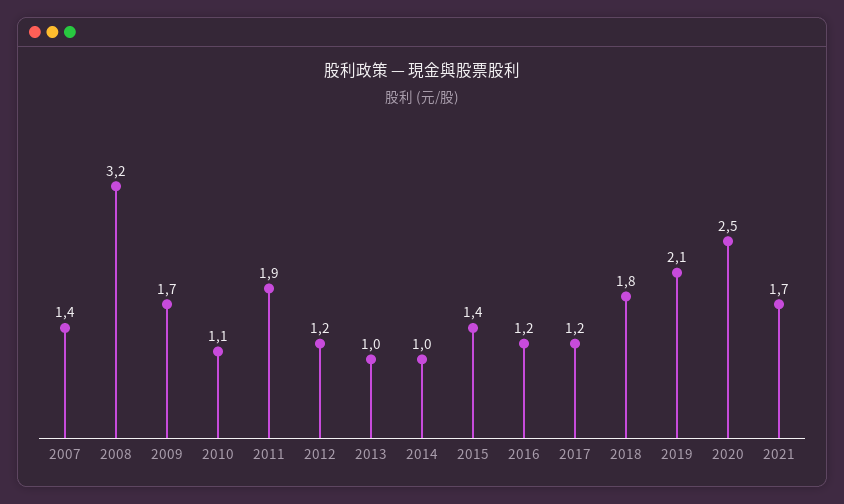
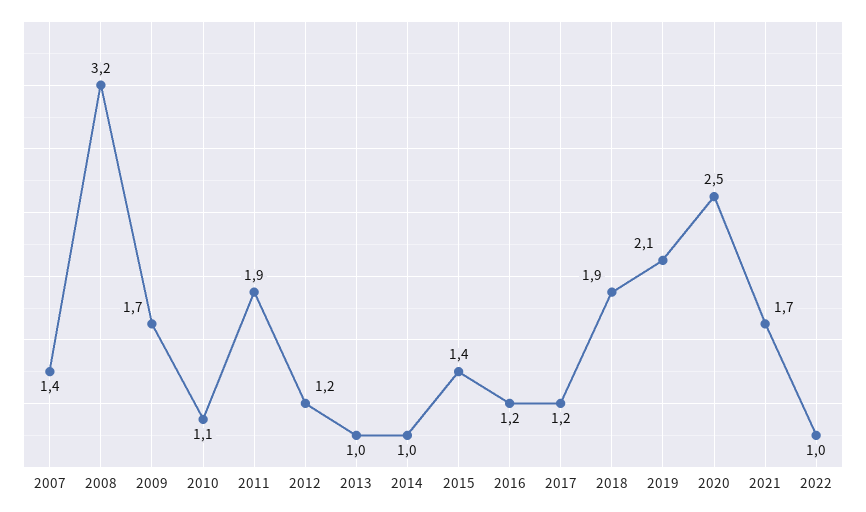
2018: 1.8 -> 1.9
2022: none -> 1

